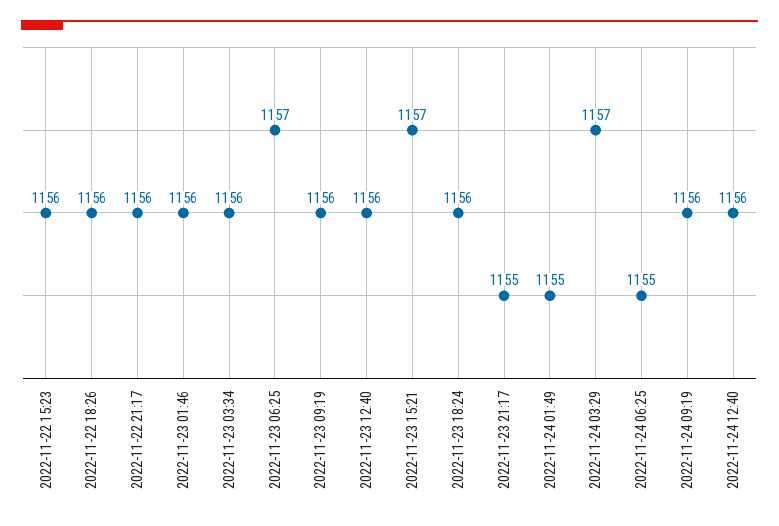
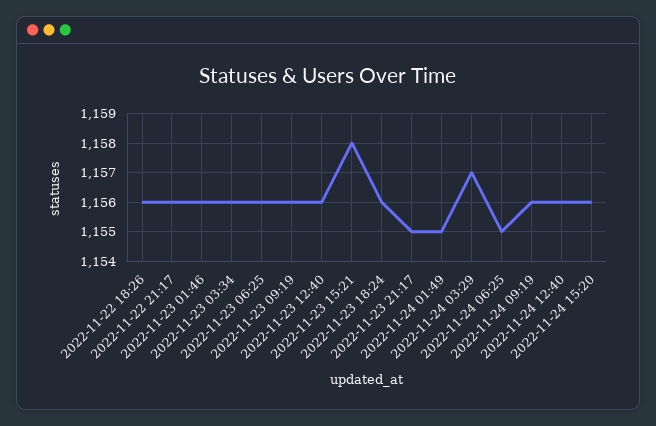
2022-11-22 15:23: 1156 -> none
2022-11-23 06:25: 1157 -> 1156
2022-11-23 15:21: 1157 -> 1158
2022-11-24 15:20: none -> 1156

